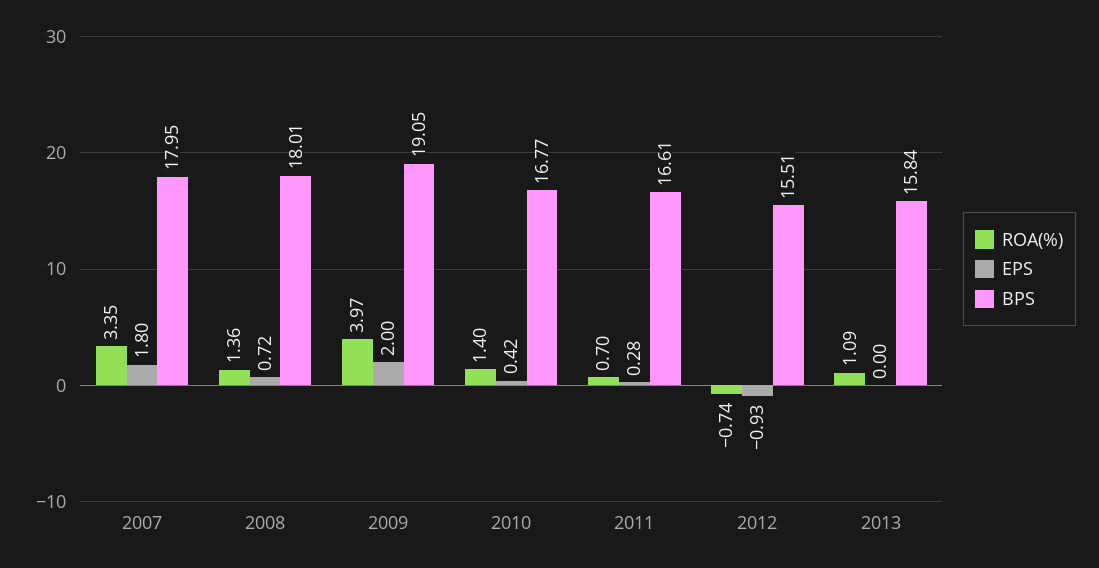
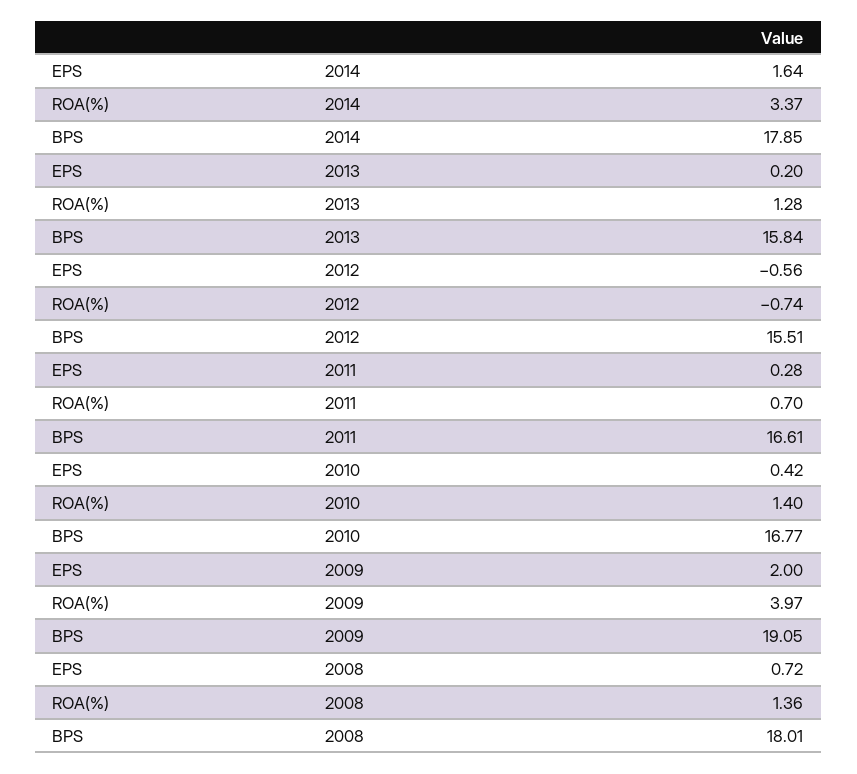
ROA(%), 2007: 3.35 -> none
EPS, 2007: 1.8 -> none
BPS, 2007: 17.95 -> none
EPS, 2012: -0.93 -> -0.56
ROA(%), 2013: 1.09 -> 1.28
EPS, 2013: 0 -> 0.2
EPS, 2014: none -> 1.64
ROA(%), 2014: none -> 3.37
BPS, 2014: none -> 17.85

